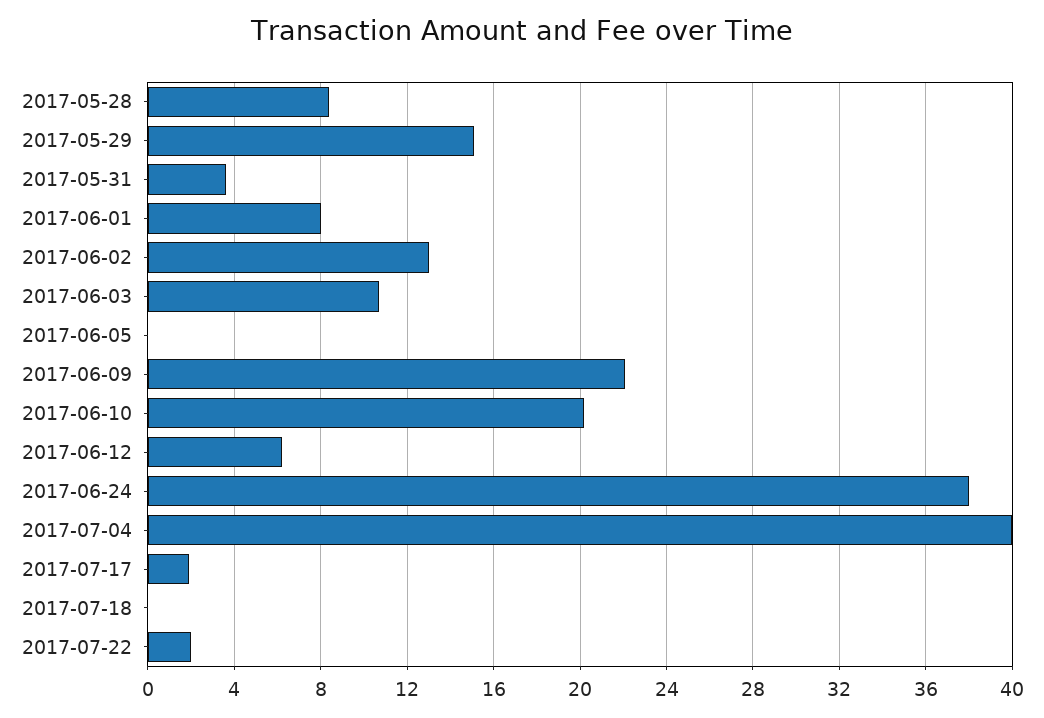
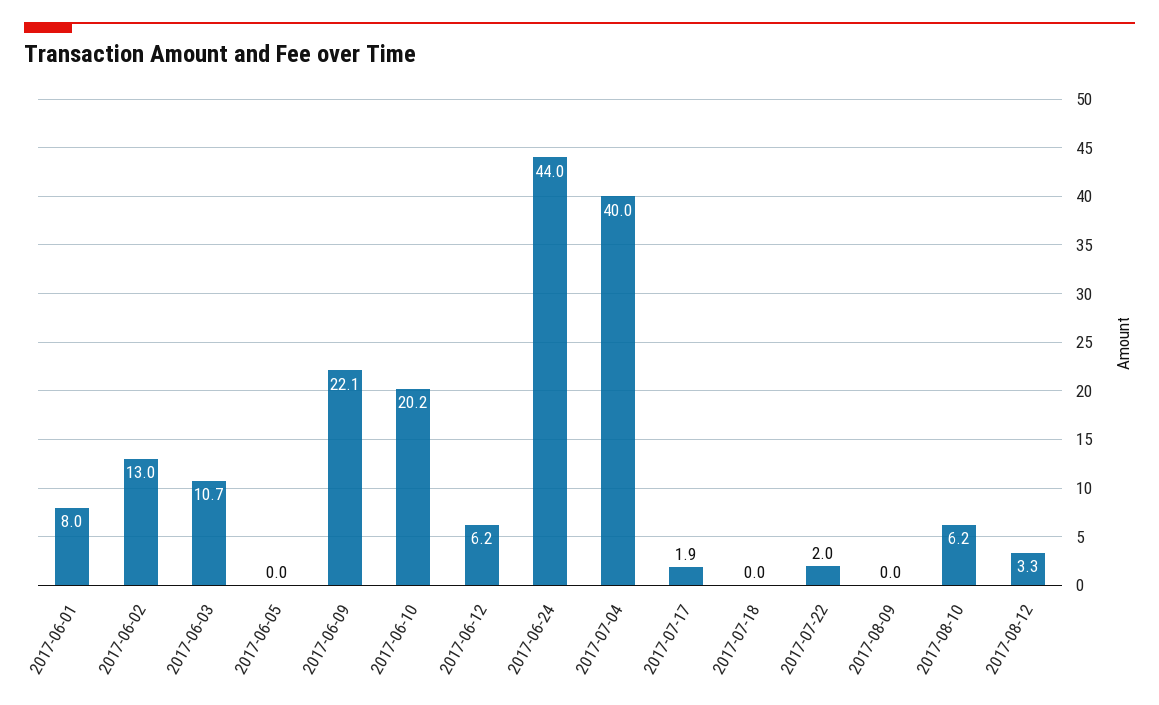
2017-05-28: 8.5 -> none
2017-05-29: 15 -> none
2017-05-31: 3.5 -> none
2017-06-24: 38 -> 44
2017-08-09: none -> 0
2017-08-10: none -> 6.2
2017-08-12: none -> 3.3

